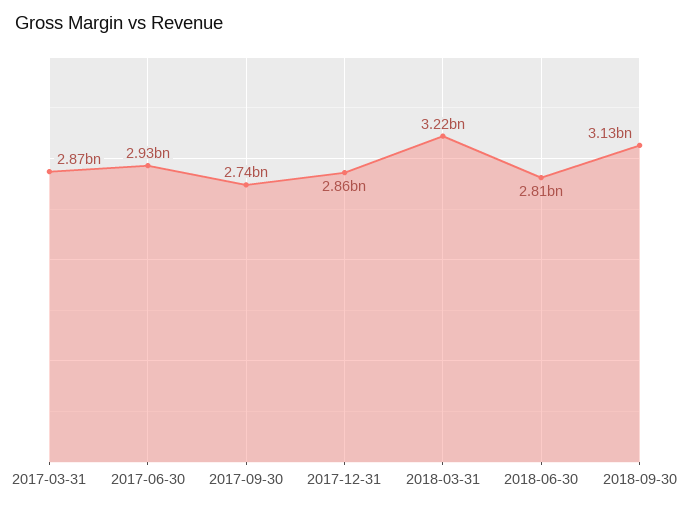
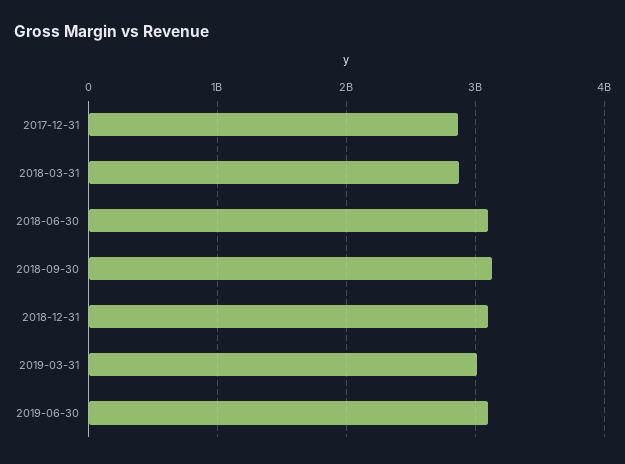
2017-03-31: 2870000000 -> none
2017-06-30: 2930000000 -> none
2017-09-30: 2740000000 -> none
2018-03-31: 3220000000 -> 2900000000
2018-06-30: 2810000000 -> 3100000000
2018-12-31: none -> 3100000000
2019-03-31: none -> 3000000000
2019-06-30: none -> 3100000000

